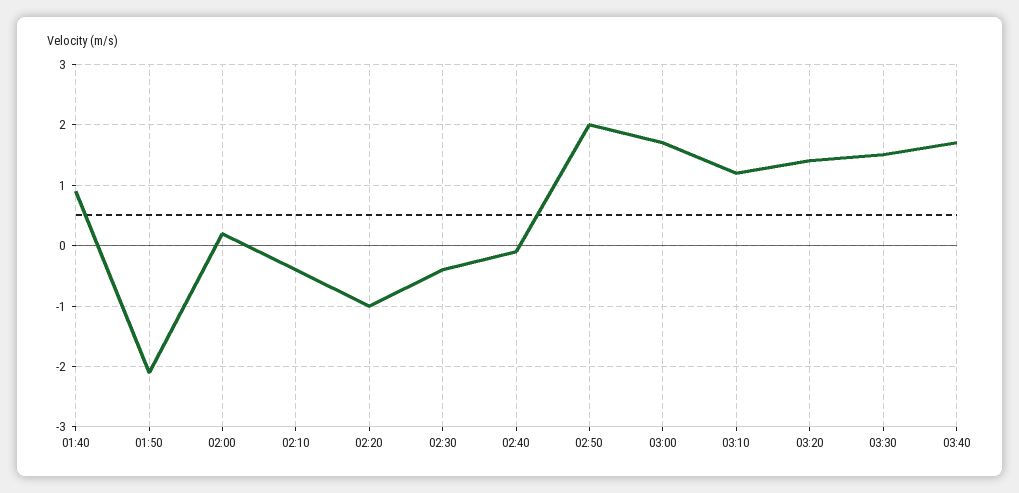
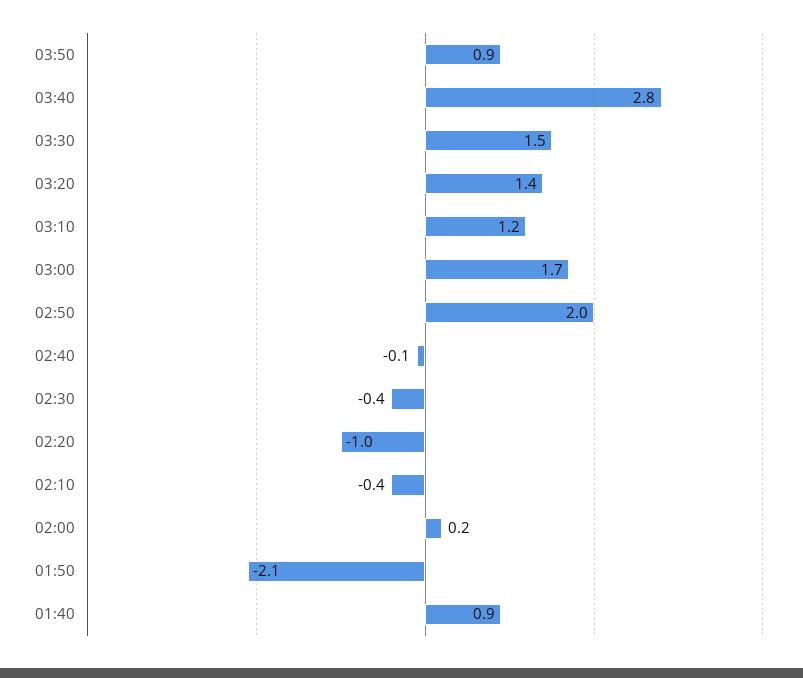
03:40: 1.7 -> 2.8
03:50: none -> 0.9

